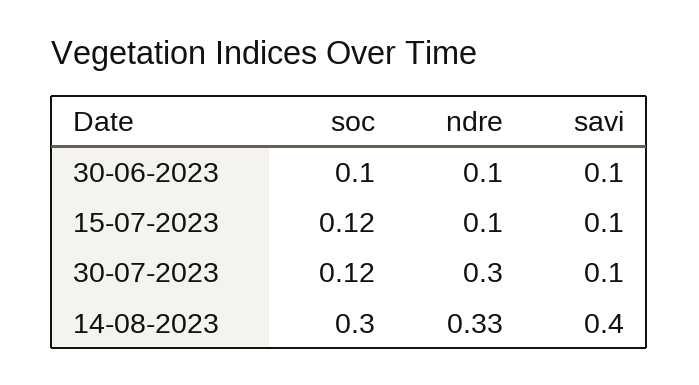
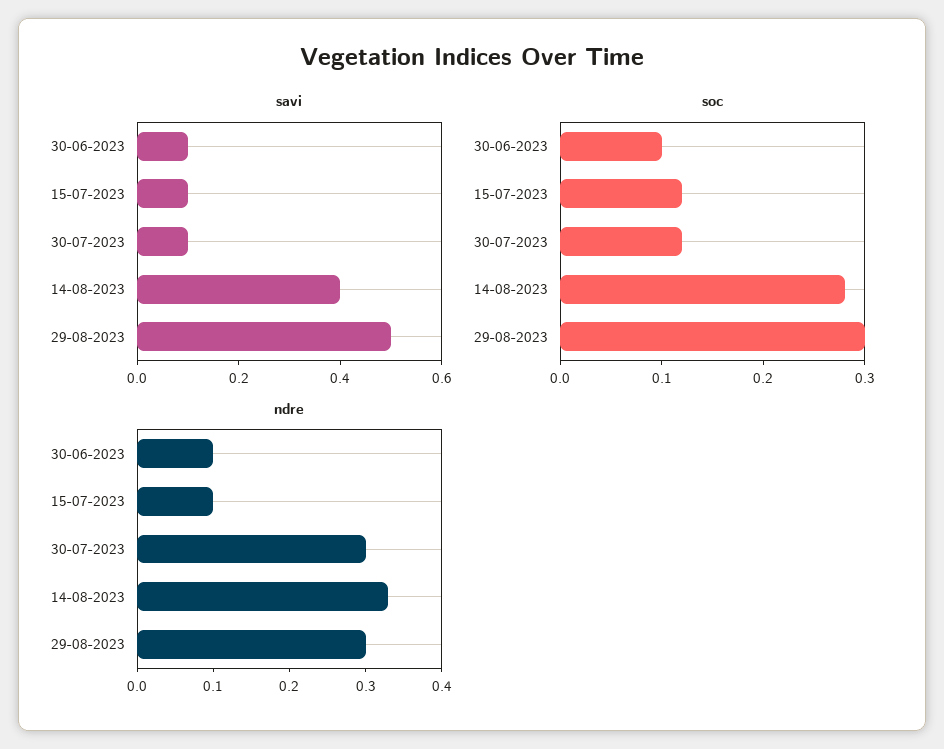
soc, 14-08-2023: 0.3 -> 0.28
savi, 29-08-2023: none -> 0.5
soc, 29-08-2023: none -> 0.3
ndre, 29-08-2023: none -> 0.3

